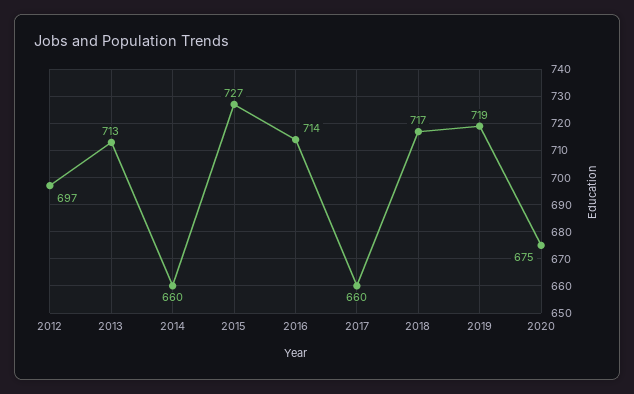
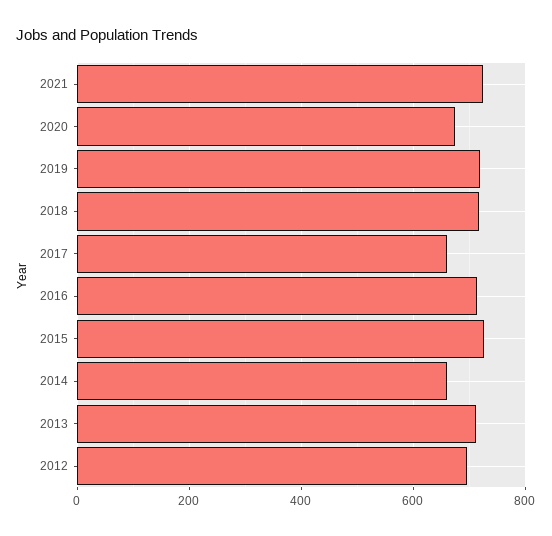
2021: none -> 720

